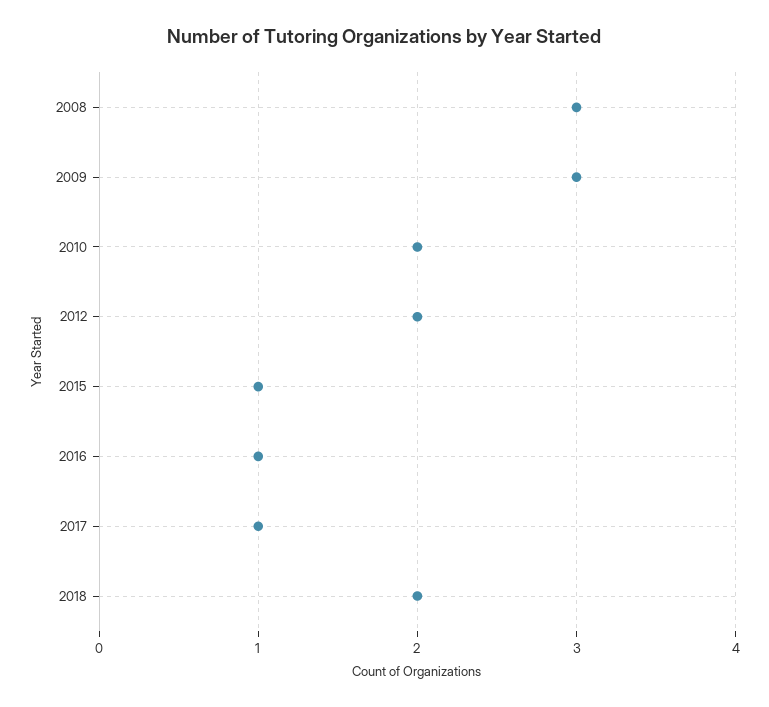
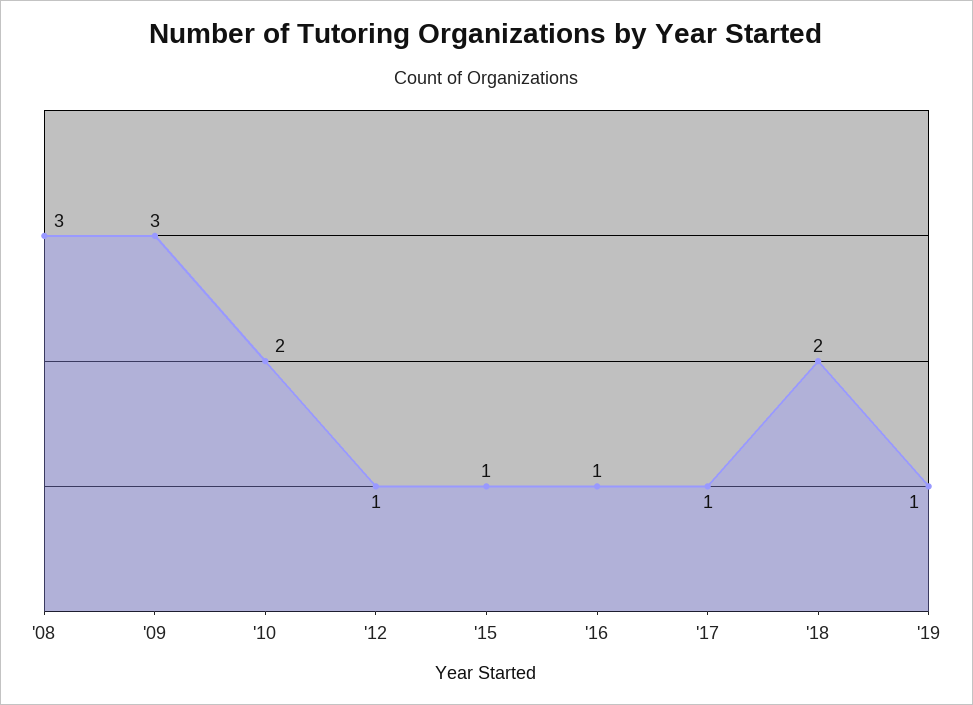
2012: 2 -> 1
'19: none -> 1

